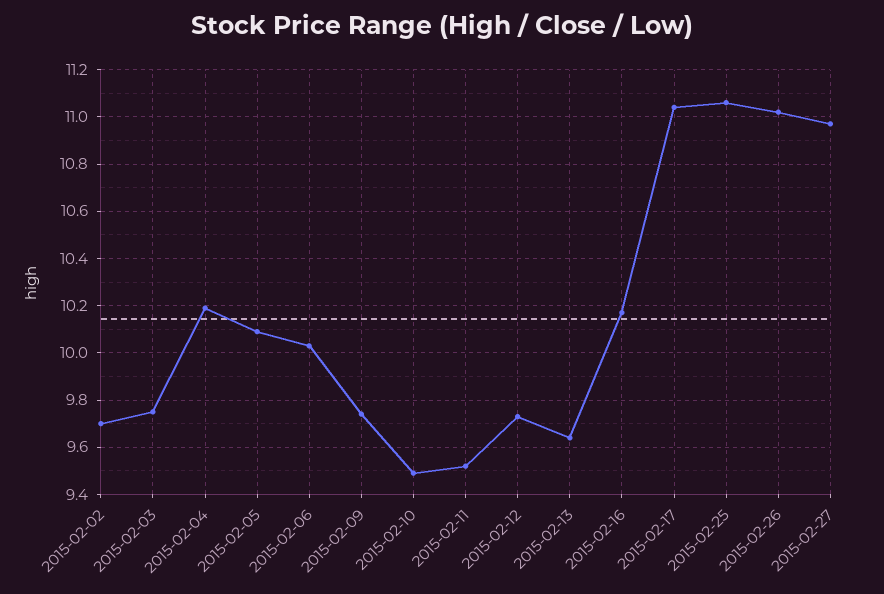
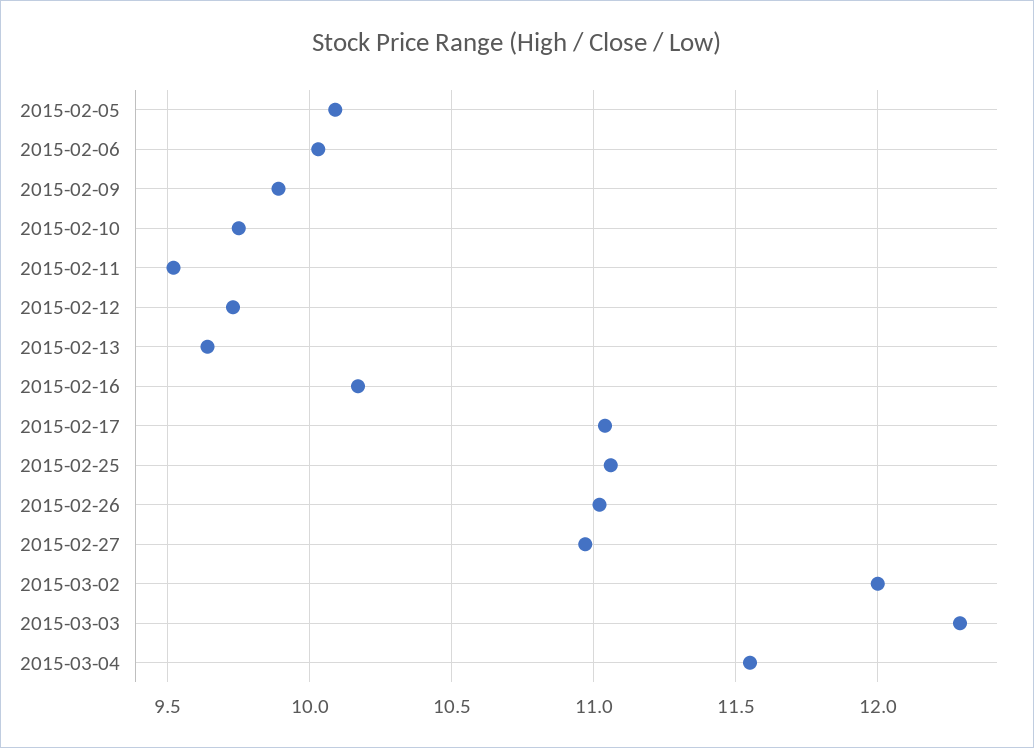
2015-02-02: 9.7 -> none
2015-02-03: 9.75 -> none
2015-02-04: 10.2 -> none
2015-02-09: 9.75 -> 9.9
2015-02-10: 9.5 -> 9.75
2015-03-02: none -> 12
2015-03-03: none -> 12.3
2015-03-04: none -> 11.55

